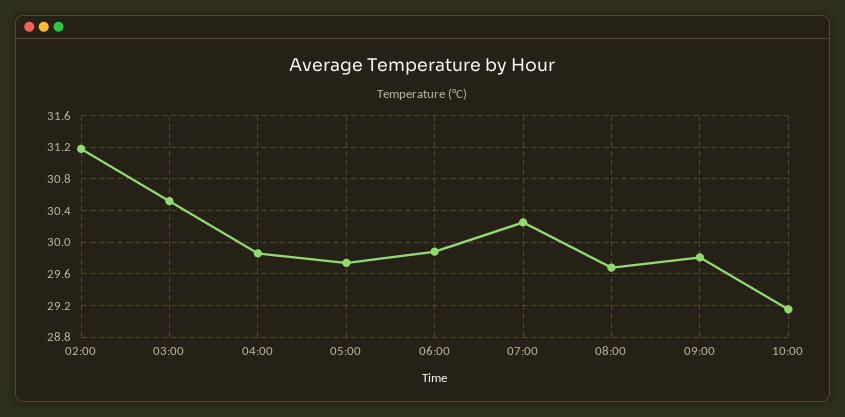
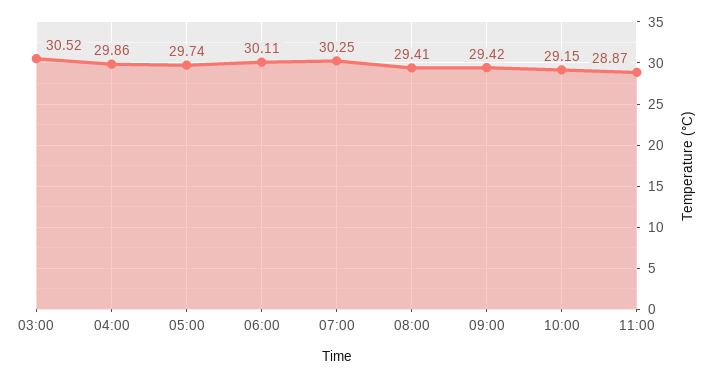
02:00: 31.2 -> none
06:00: 29.9 -> 30.11
08:00: 29.7 -> 29.41
09:00: 29.8 -> 29.42
11:00: none -> 28.87

